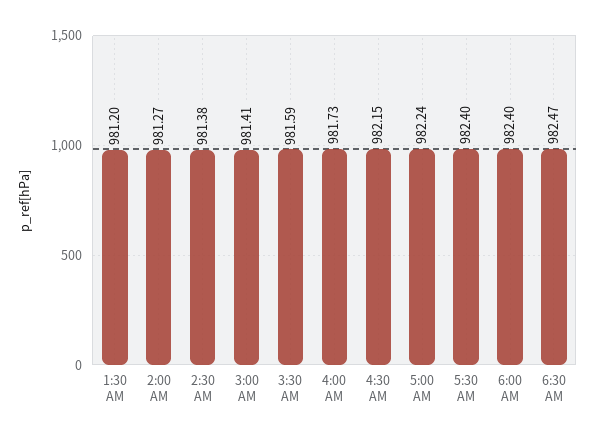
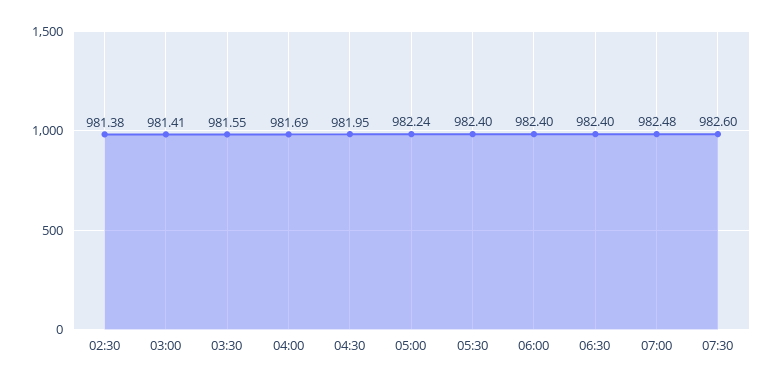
1:30 AM: 981.2 -> none
2:00 AM: 981.27 -> none
3:30 AM: 981.59 -> 981.55
4:00 AM: 981.73 -> 981.69
4:30 AM: 982.15 -> 981.95
6:30 AM: 982.47 -> 982.4
07:00: none -> 982.48
07:30: none -> 982.6

